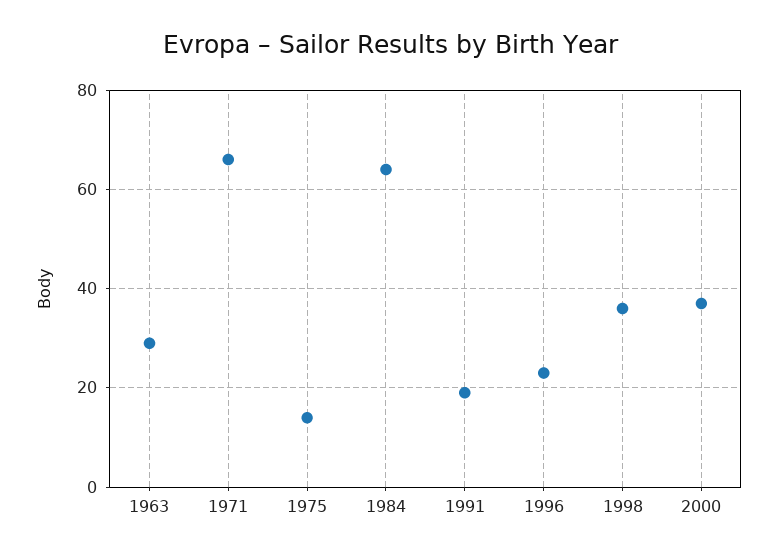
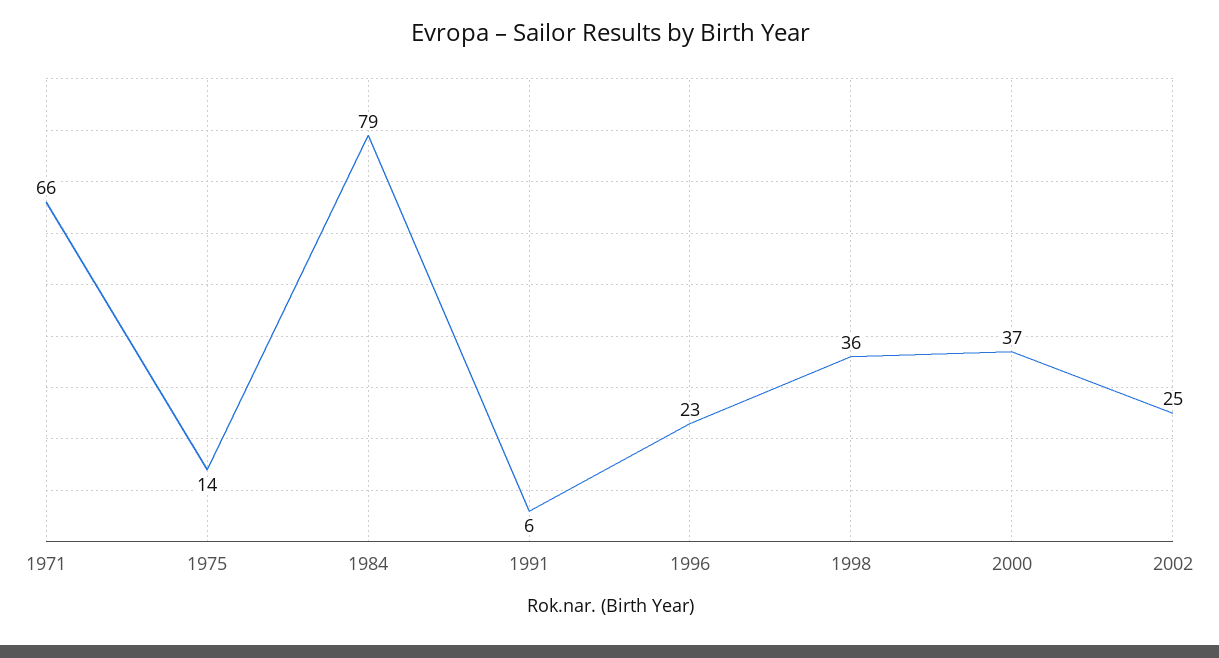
1963: 30 -> none
1984: 65 -> 79
1991: 20 -> 6
2002: none -> 25

